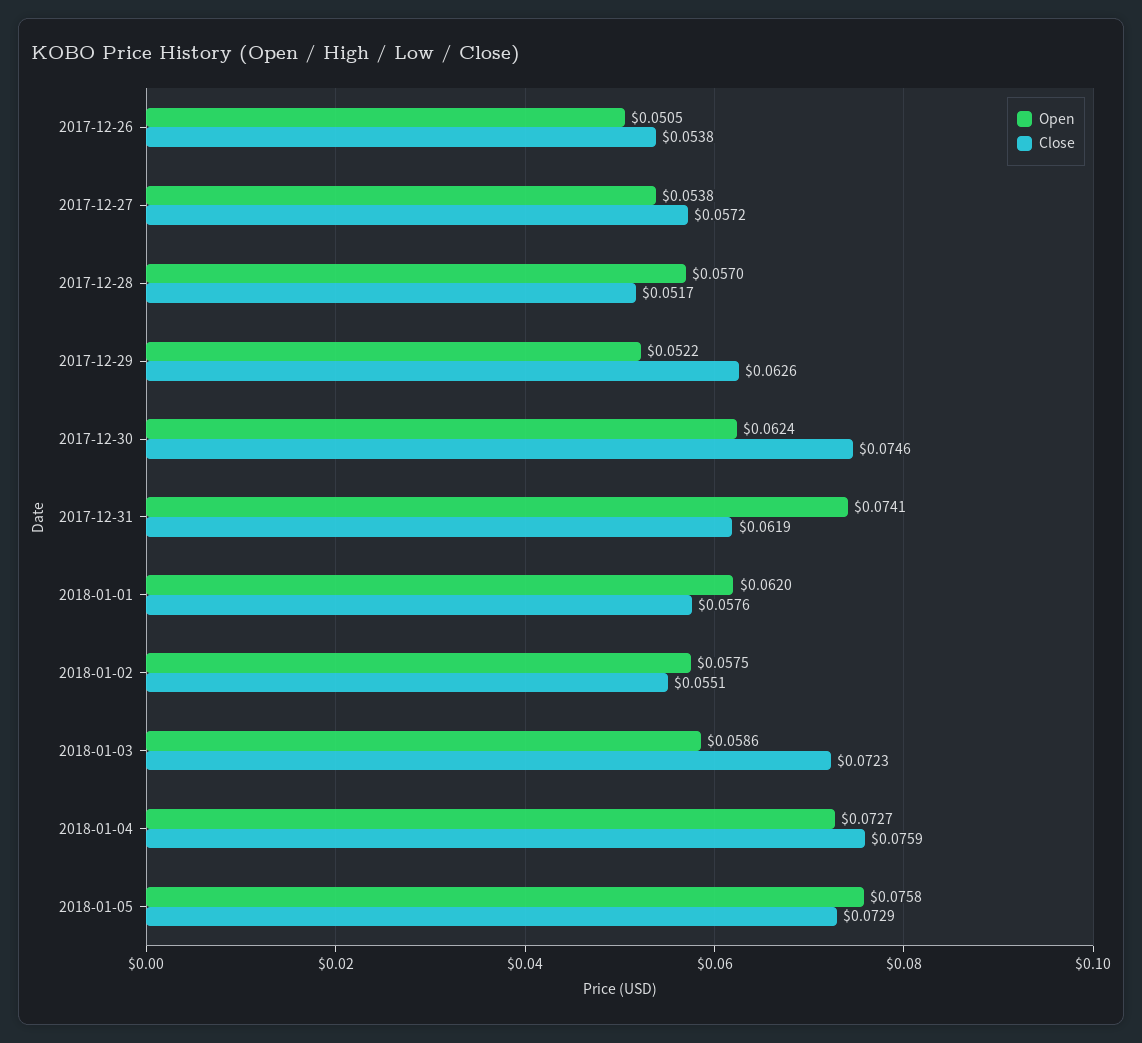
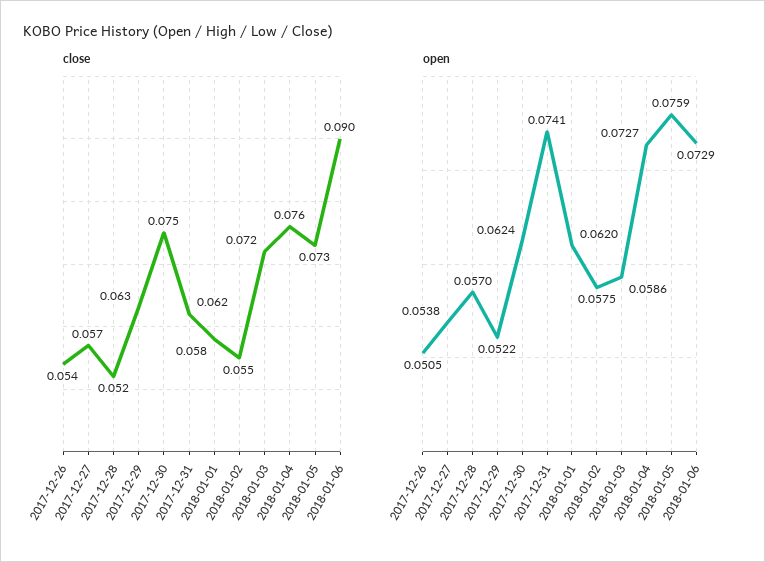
Open, 2018-01-05: 0.0758 -> 0.0759
Close, 2018-01-06: none -> 0.09
Open, 2018-01-06: none -> 0.0729

